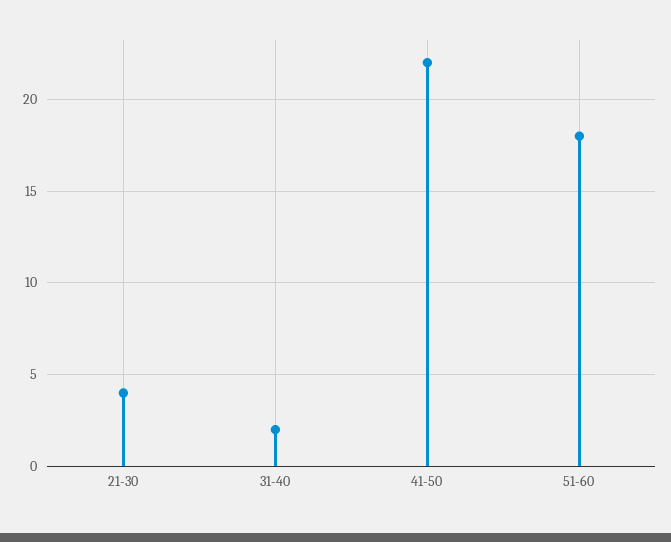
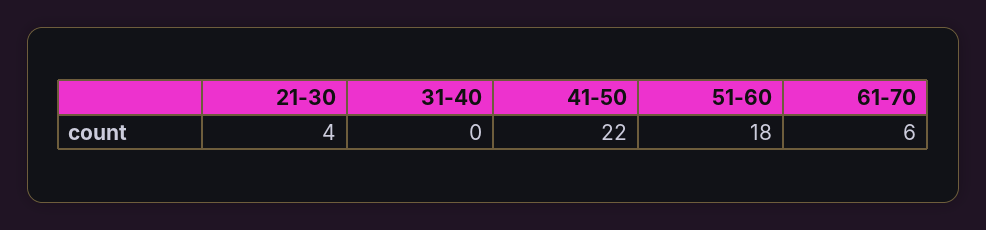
31-40: 2 -> 0
61-70: none -> 6

